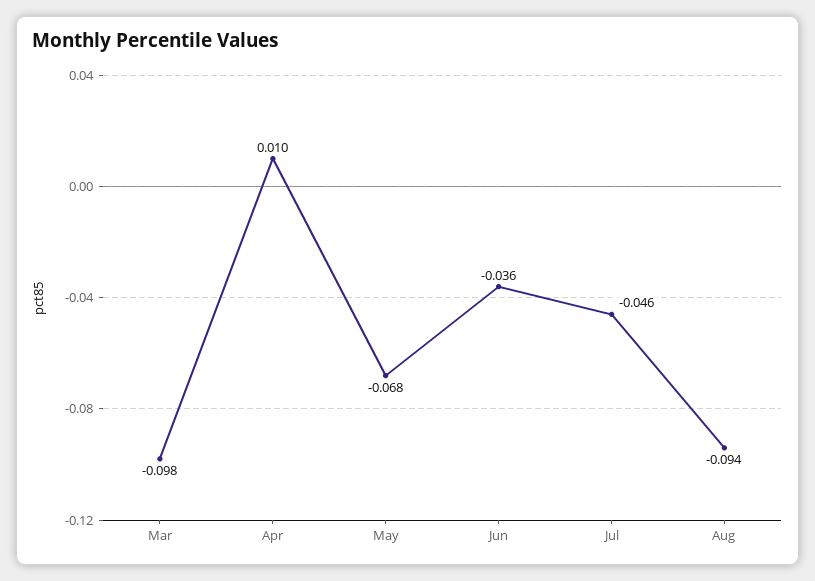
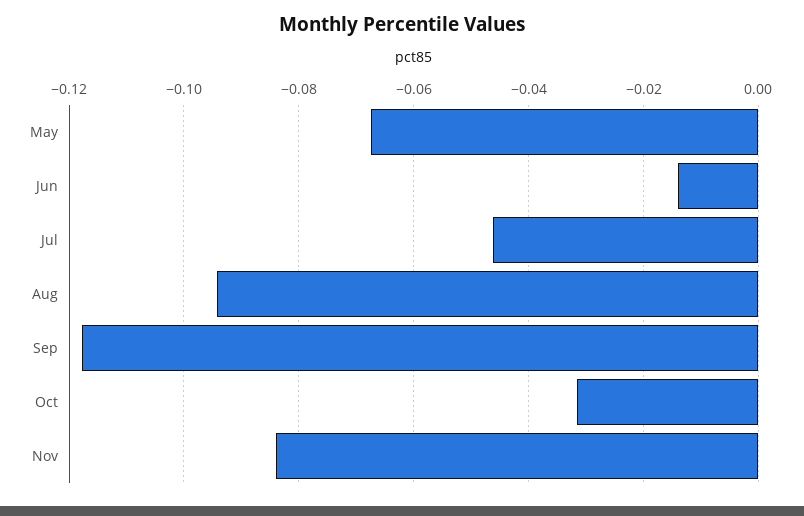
Mar: -0.098 -> none
Apr: 0.01 -> none
Jun: -0.036 -> -0.014
Sep: none -> -0.118
Oct: none -> -0.032
Nov: none -> -0.084

